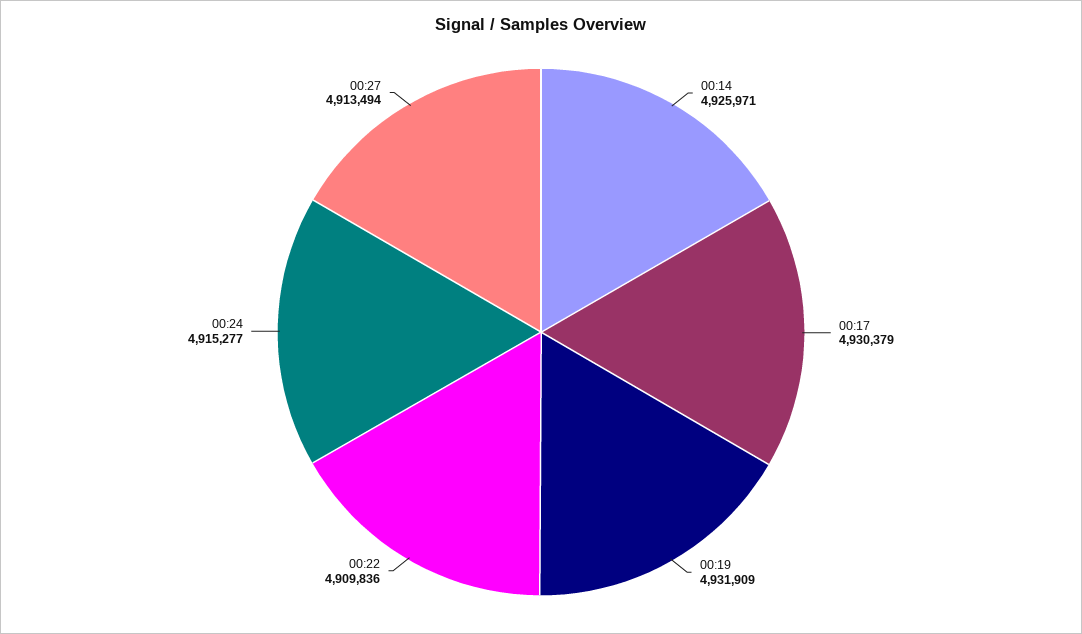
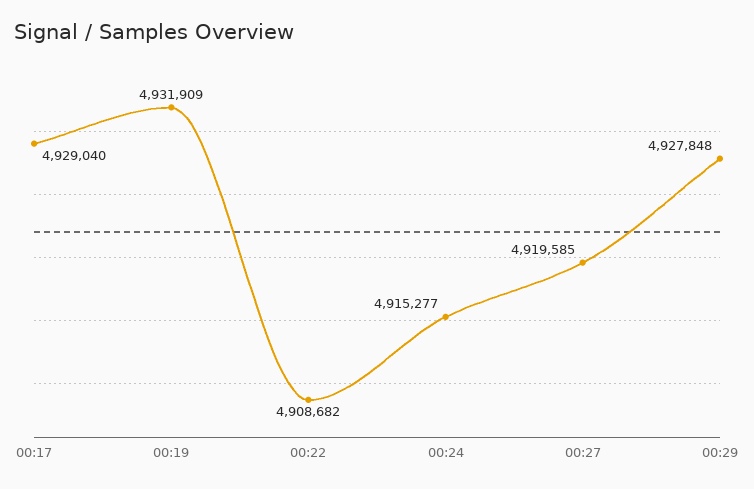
00:14: 4925971 -> none
00:17: 4930379 -> 4929040
00:22: 4909836 -> 4908682
00:27: 4913494 -> 4919585
00:29: none -> 4927848

